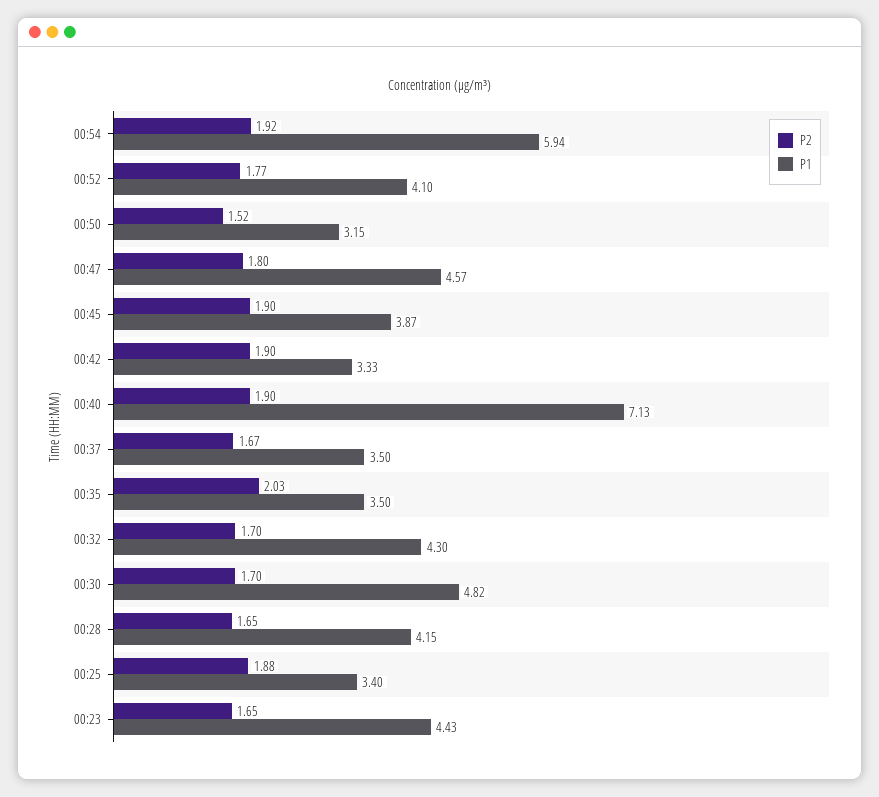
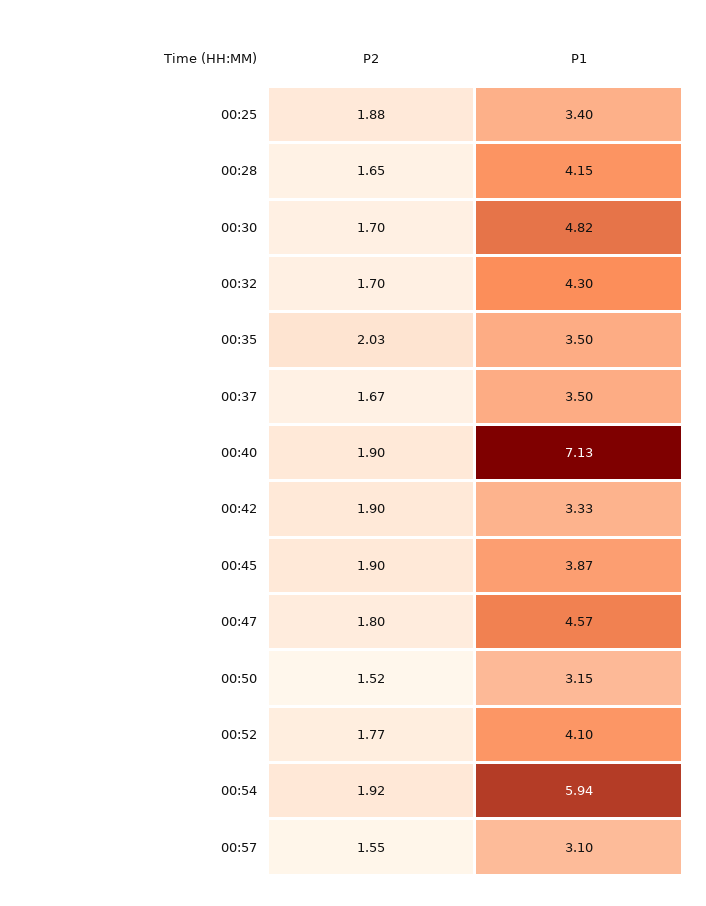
P2, 00:23: 1.65 -> none
P1, 00:23: 4.43 -> none
P2, 00:57: none -> 1.55
P1, 00:57: none -> 3.1

